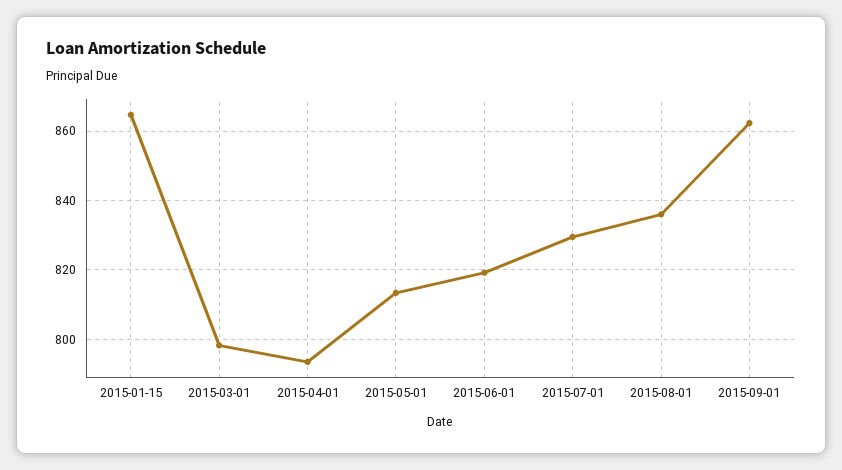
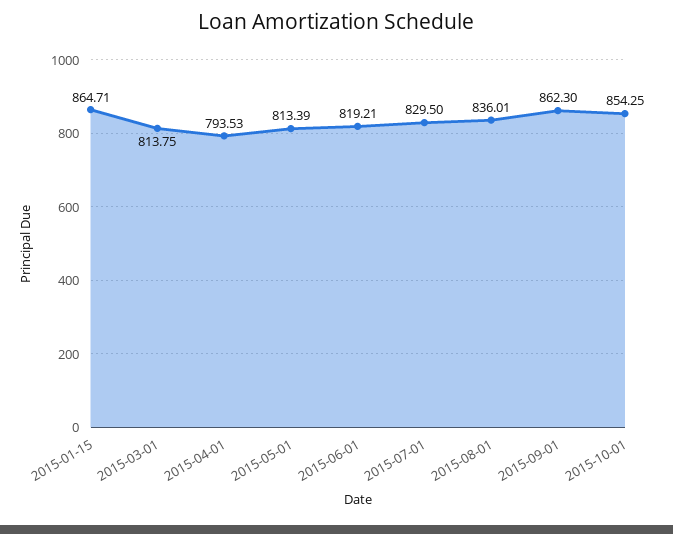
2015-03-01: 798 -> 813.75
2015-10-01: none -> 854.25

